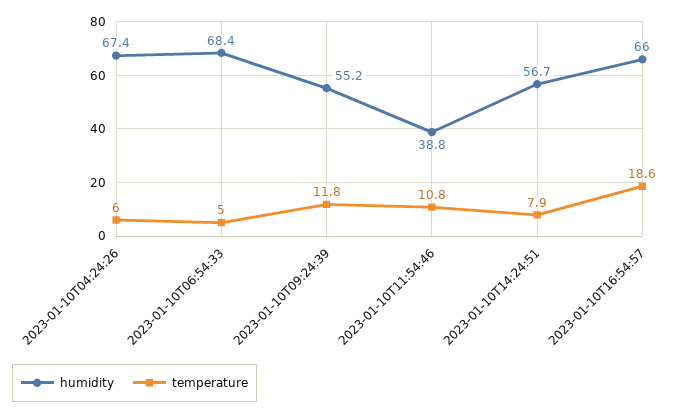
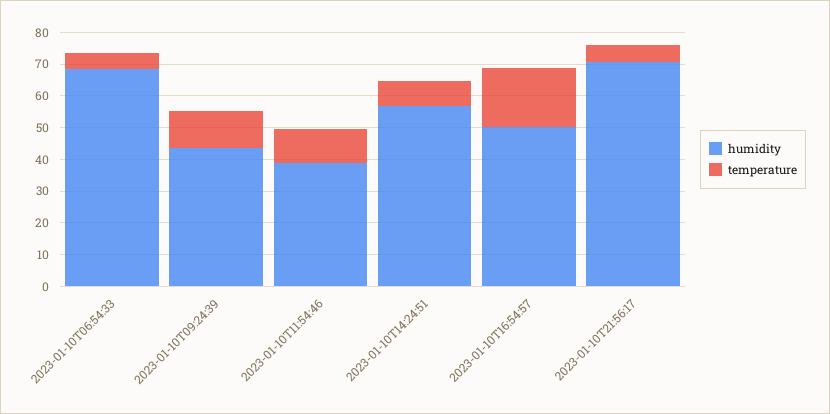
humidity, 2023-01-10T04:24:26: 67.4 -> none
temperature, 2023-01-10T04:24:26: 6 -> none
humidity, 2023-01-10T09:24:39: 55.2 -> 45
humidity, 2023-01-10T16:54:57: 66 -> 50
humidity, 2023-01-10T21:56:17: none -> 70
temperature, 2023-01-10T21:56:17: none -> 5

